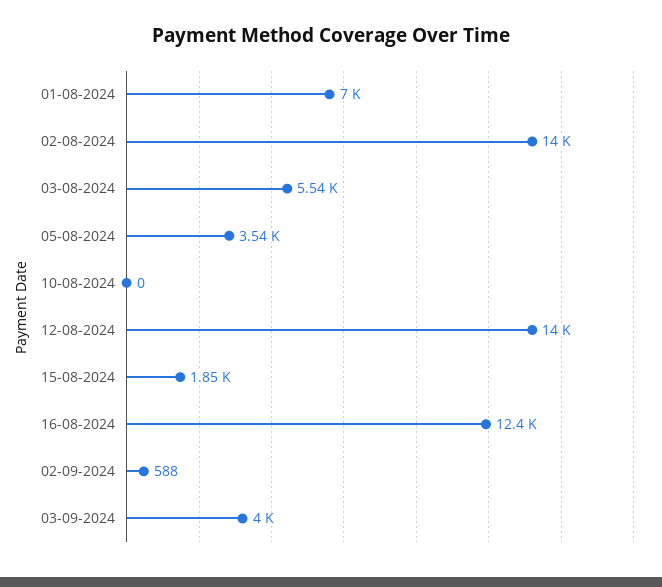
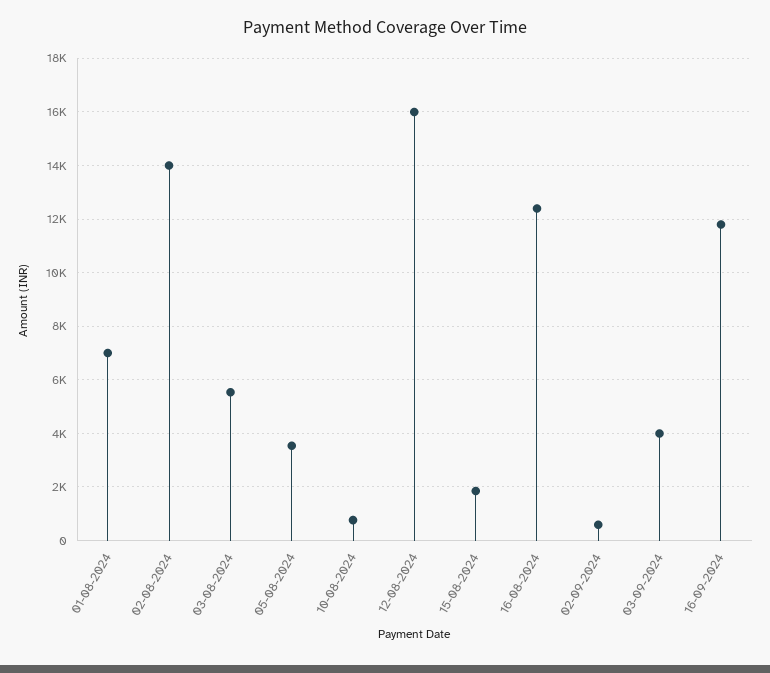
10-08-2024: 0 -> 750
12-08-2024: 14000 -> 16000
16-09-2024: none -> 11750

